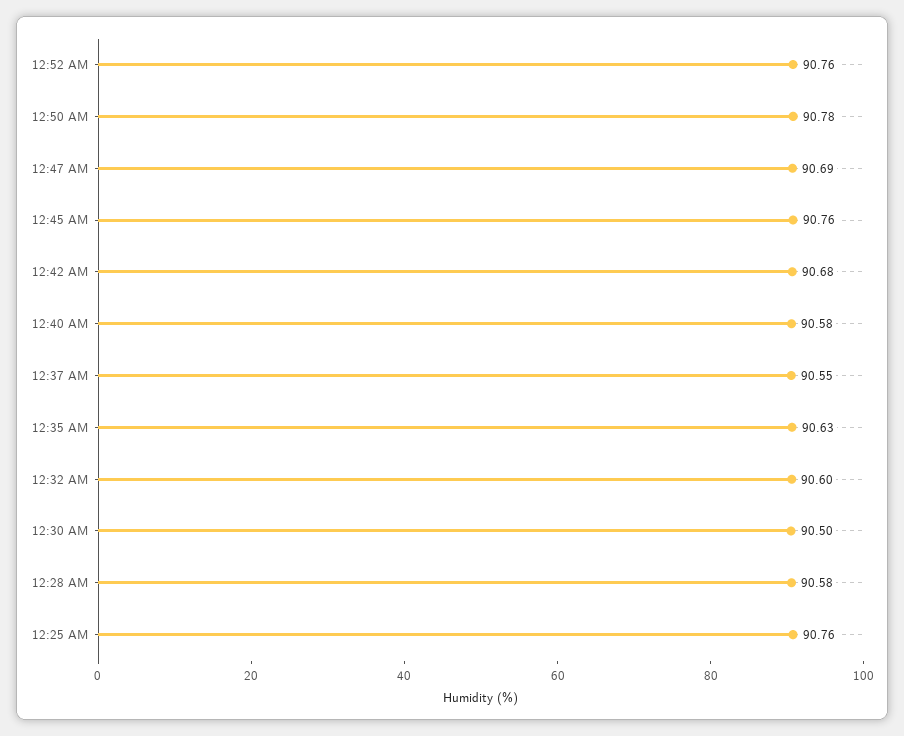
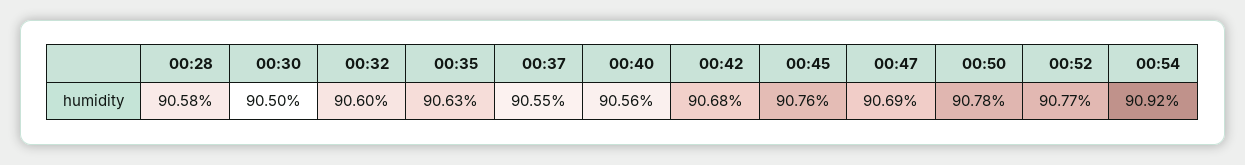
12:52 AM: 90.76 -> 90.77
12:40 AM: 90.58 -> 90.56
12:25 AM: 90.76 -> none
00:54: none -> 90.92

